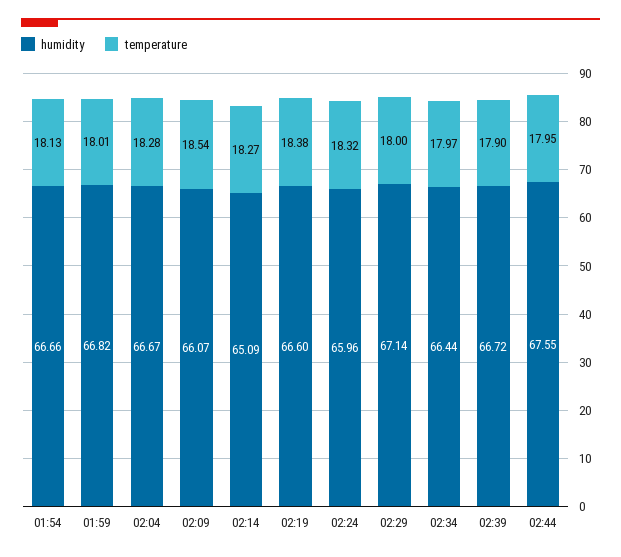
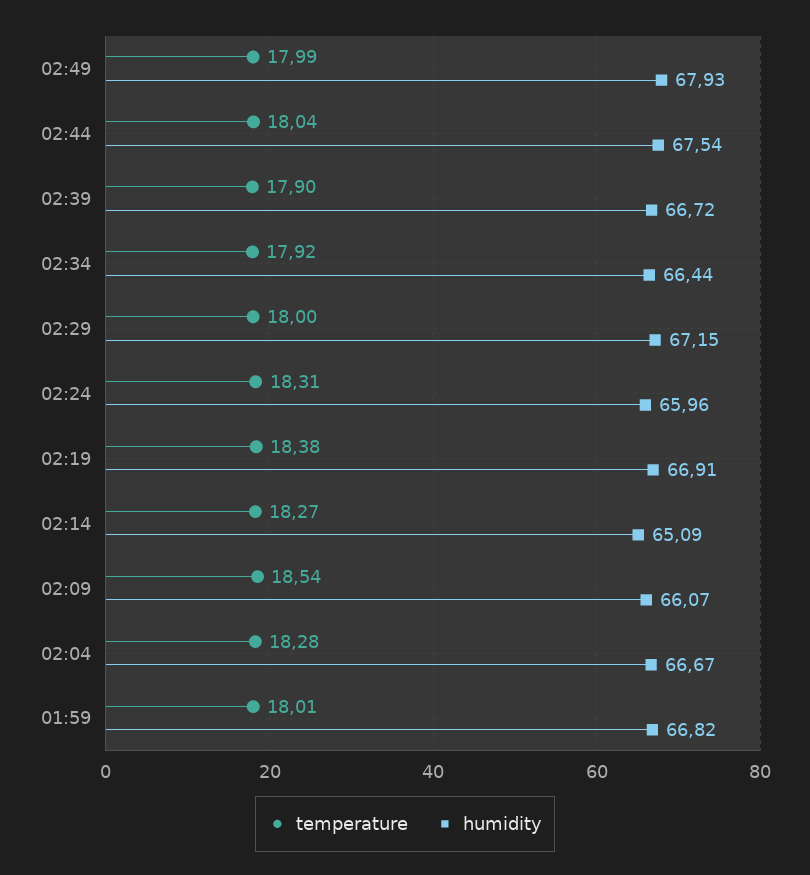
humidity, 01:54: 66.66 -> none
temperature, 01:54: 18.13 -> none
humidity, 02:19: 66.6 -> 66.91
temperature, 02:24: 18.32 -> 18.31
humidity, 02:29: 67.14 -> 67.15
temperature, 02:34: 17.97 -> 17.92
humidity, 02:44: 67.55 -> 67.54
temperature, 02:44: 17.95 -> 18.04
temperature, 02:49: none -> 17.99
humidity, 02:49: none -> 67.93

